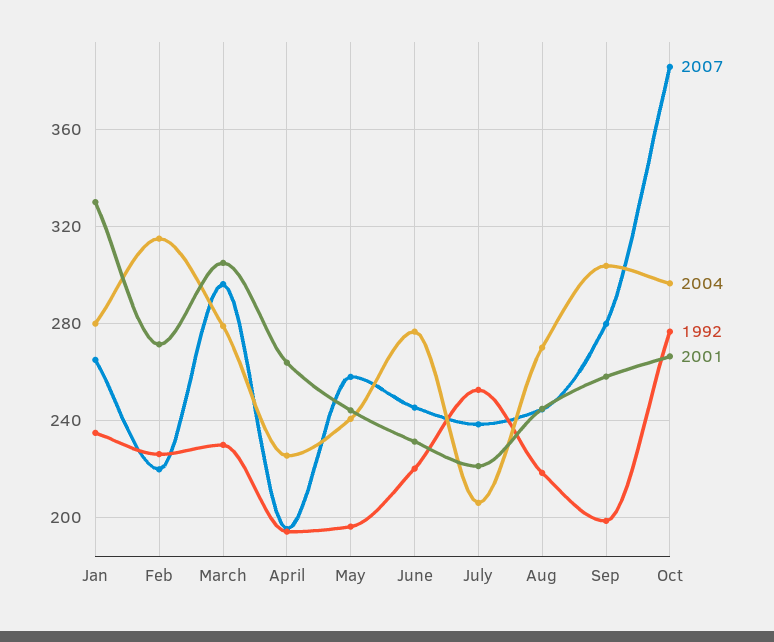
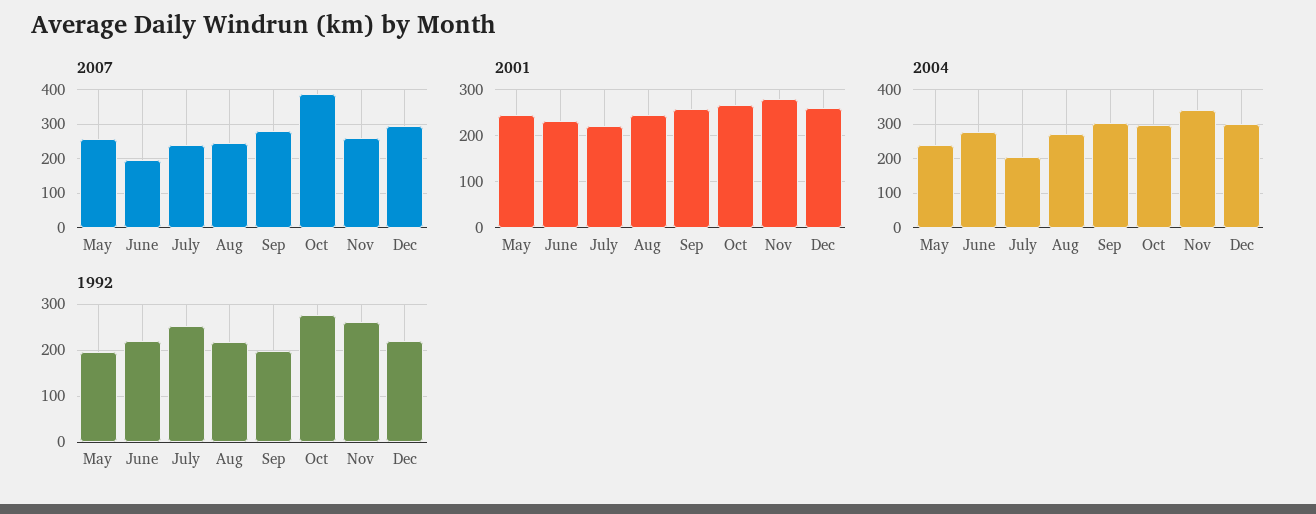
2007, Jan: 265 -> none
2004, Jan: 280 -> none
1992, Jan: 235 -> none
2001, Jan: 330 -> none
2007, Feb: 220 -> none
2004, Feb: 315 -> none
1992, Feb: 225 -> none
2001, Feb: 270 -> none
2007, March: 295 -> none
2004, March: 280 -> none
1992, March: 230 -> none
2001, March: 305 -> none
2007, April: 195 -> none
2004, April: 225 -> none
1992, April: 195 -> none
2001, April: 265 -> none
2007, June: 245 -> 200
2007, Nov: none -> 260
2007, Dec: none -> 300
2001, Nov: none -> 280
2001, Dec: none -> 260
2004, Nov: none -> 340
2004, Dec: none -> 300
1992, Nov: none -> 260
1992, Dec: none -> 220

